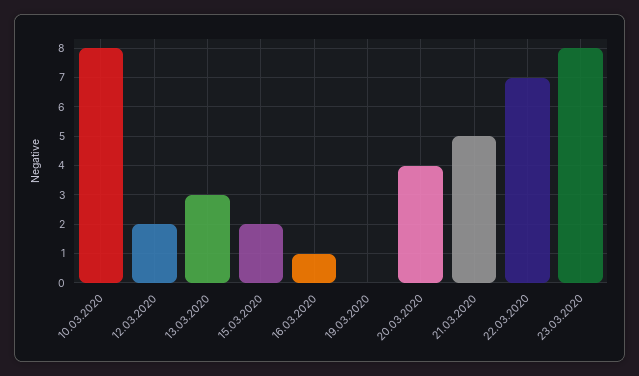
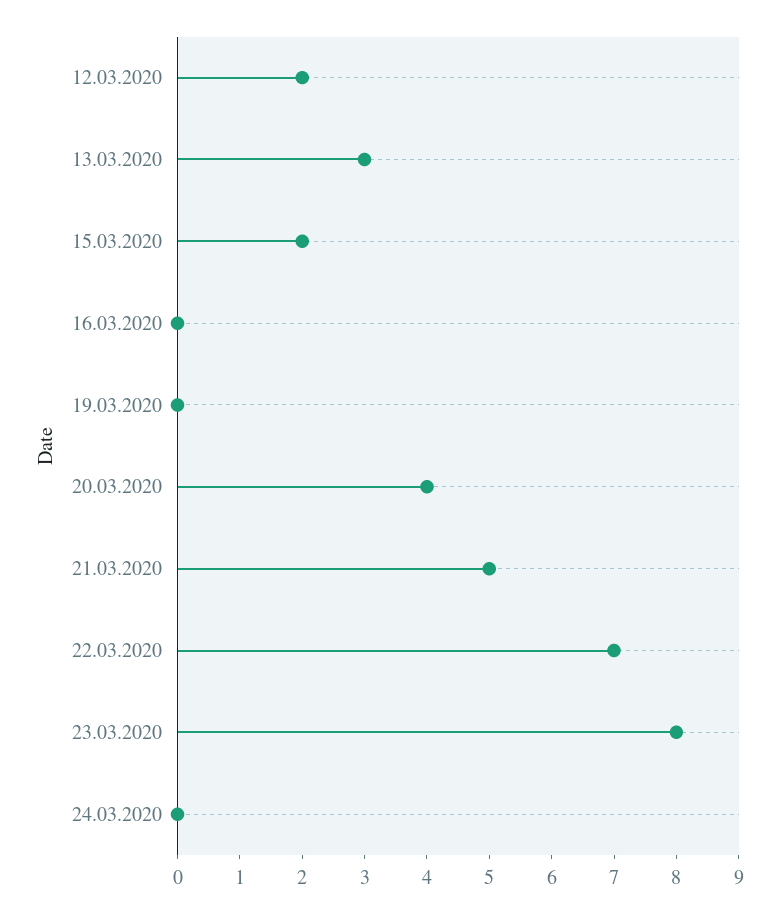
10.03.2020: 8 -> none
16.03.2020: 1 -> 0
24.03.2020: none -> 0

